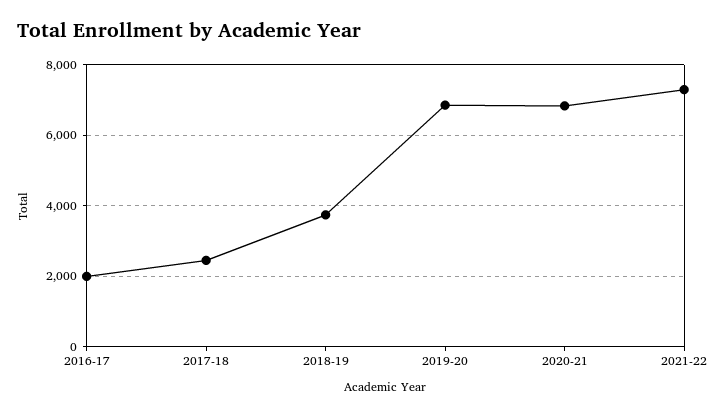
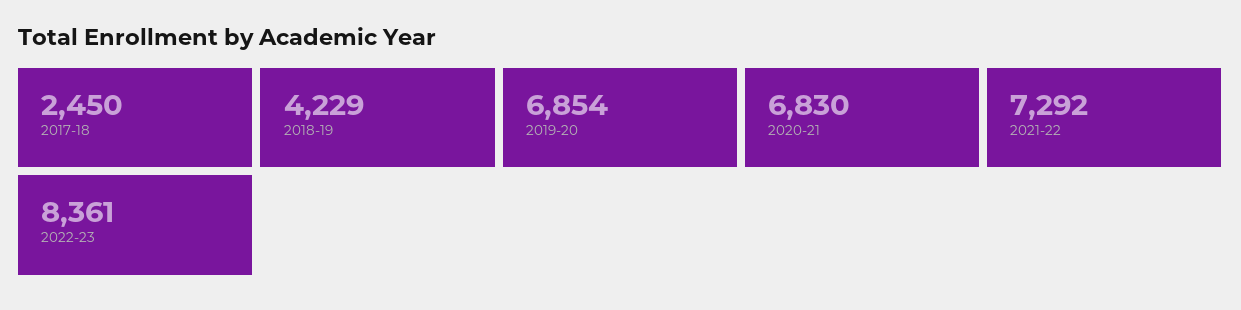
2016-17: 2000 -> none
2018-19: 3800 -> 4229
2022-23: none -> 8361

